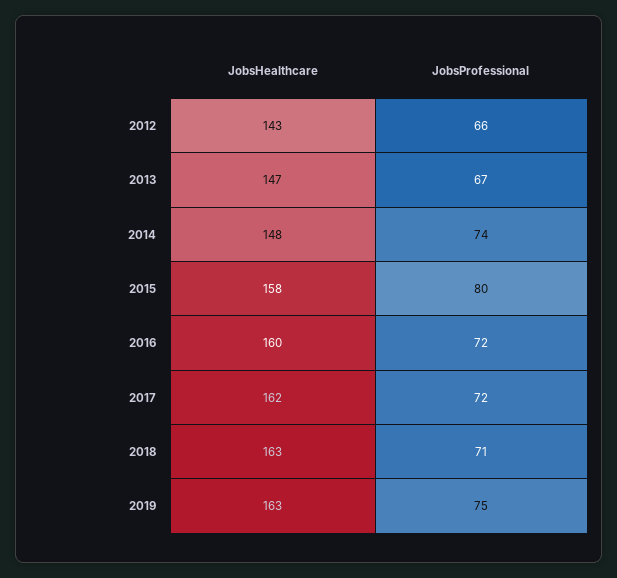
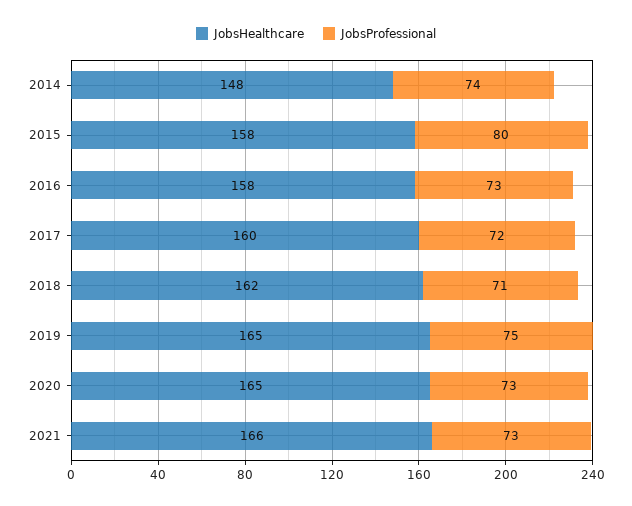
JobsHealthcare, 2012: 143 -> none
JobsProfessional, 2012: 66 -> none
JobsHealthcare, 2013: 147 -> none
JobsProfessional, 2013: 67 -> none
JobsHealthcare, 2016: 160 -> 158
JobsProfessional, 2016: 72 -> 73
JobsHealthcare, 2017: 162 -> 160
JobsHealthcare, 2018: 163 -> 162
JobsHealthcare, 2019: 163 -> 165
JobsHealthcare, 2020: none -> 165
JobsProfessional, 2020: none -> 73
JobsHealthcare, 2021: none -> 166
JobsProfessional, 2021: none -> 73

